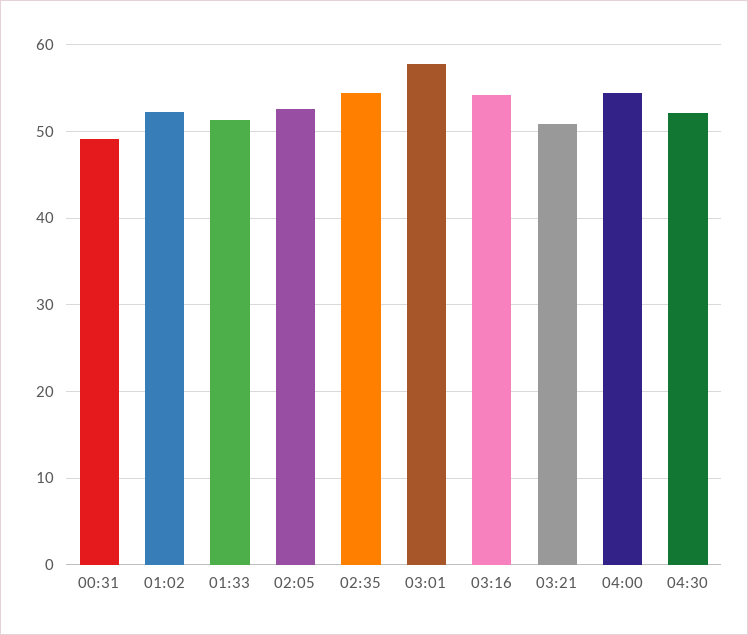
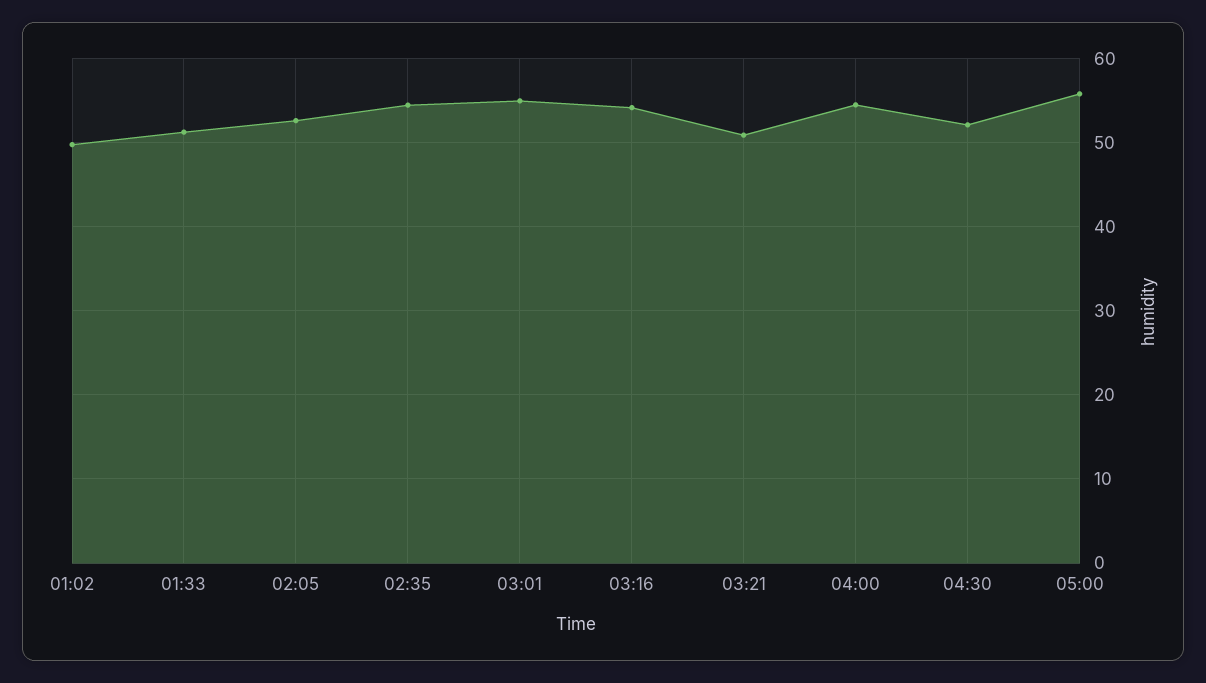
00:31: 49 -> none
01:02: 52 -> 50
03:01: 58 -> 55
05:00: none -> 56

